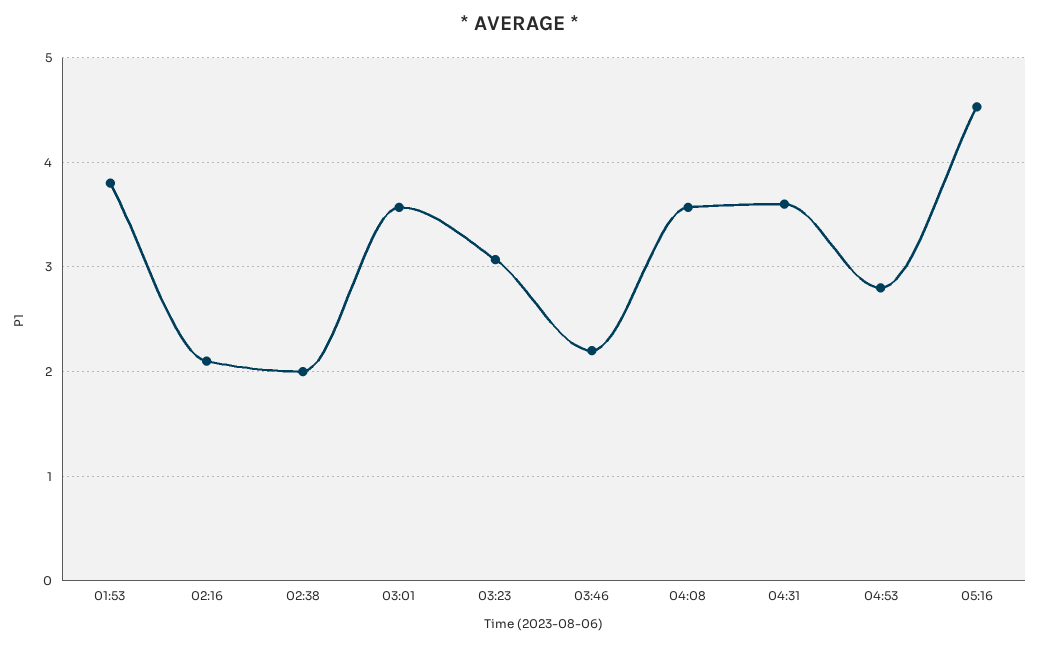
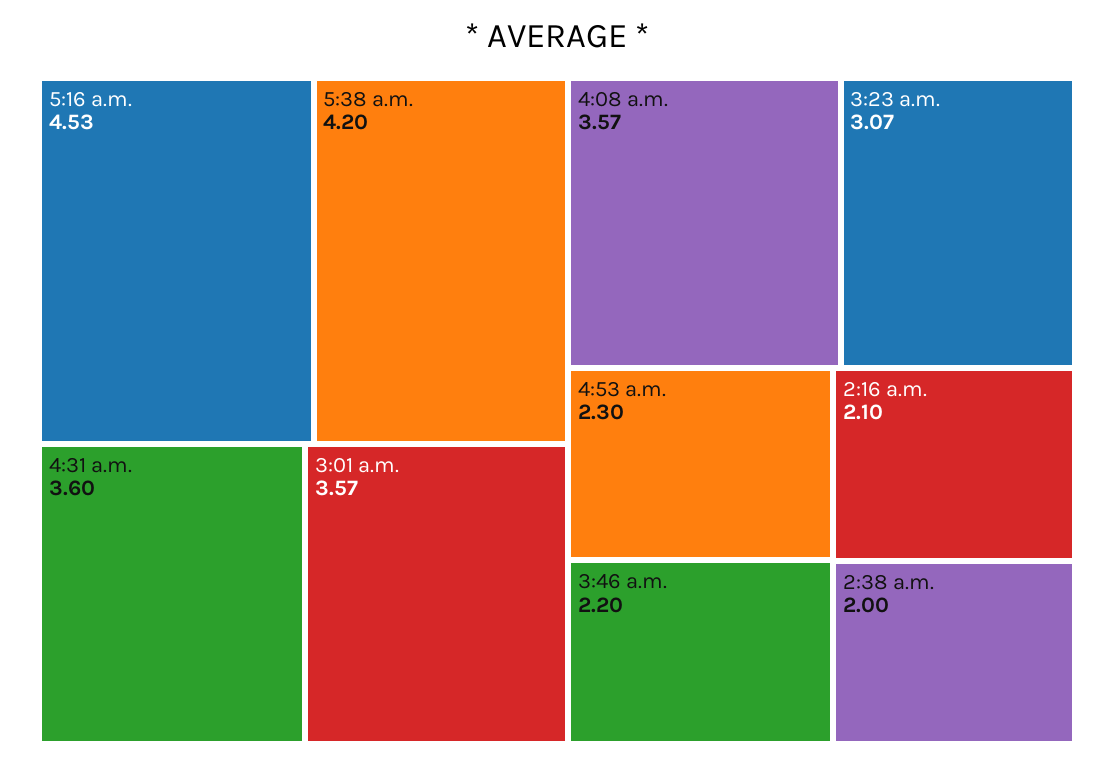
01:53: 3.8 -> none
04:53: 2.8 -> 2.3
5:38 a.m.: none -> 4.2

